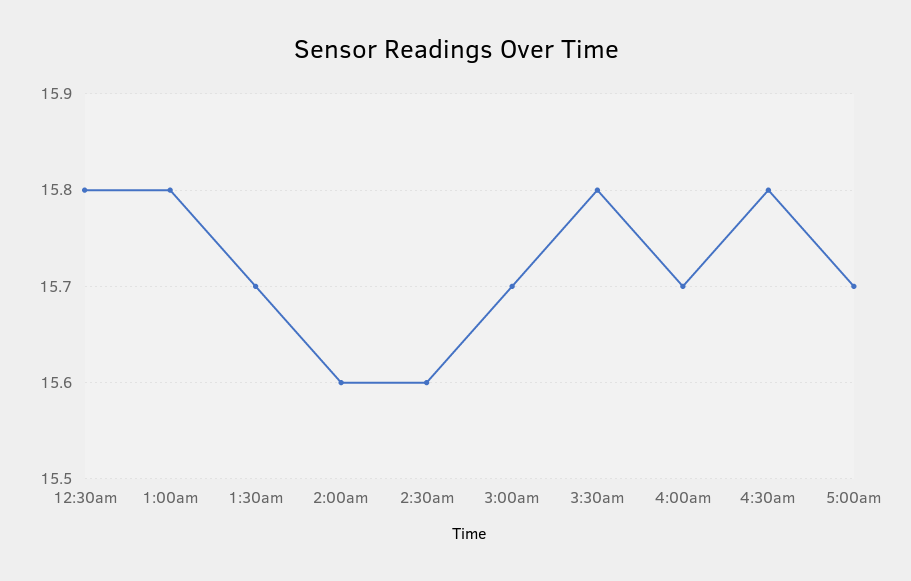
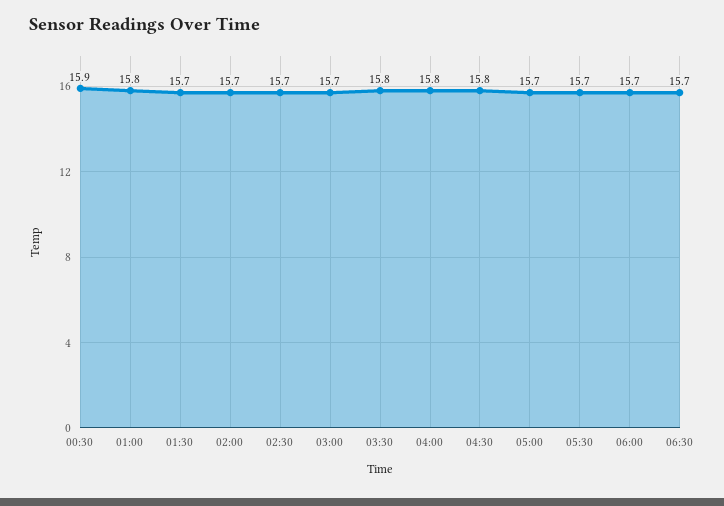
12:30am: 15.8 -> 15.9
2:00am: 15.6 -> 15.7
2:30am: 15.6 -> 15.7
4:00am: 15.7 -> 15.8
05:30: none -> 15.7
06:00: none -> 15.7
06:30: none -> 15.7

